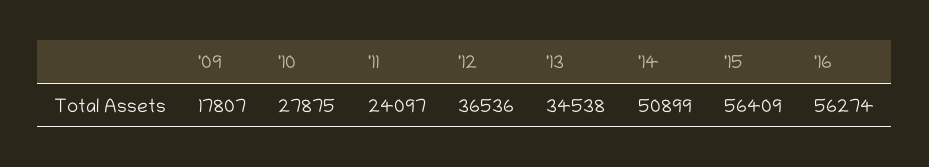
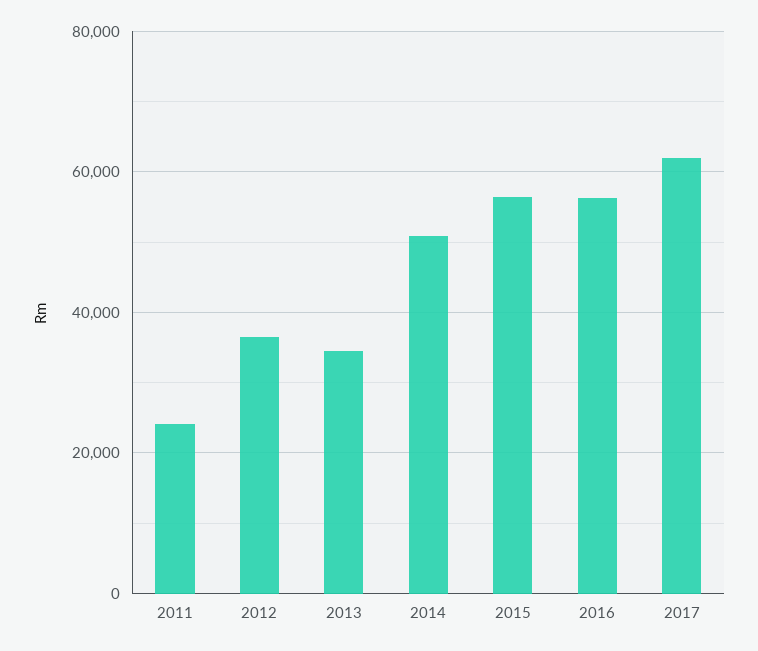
'09: 17807 -> none
'10: 27875 -> none
2017: none -> 62000

